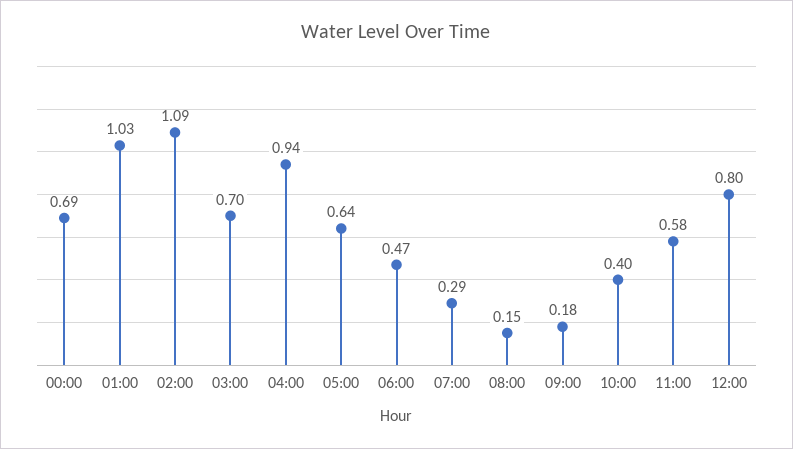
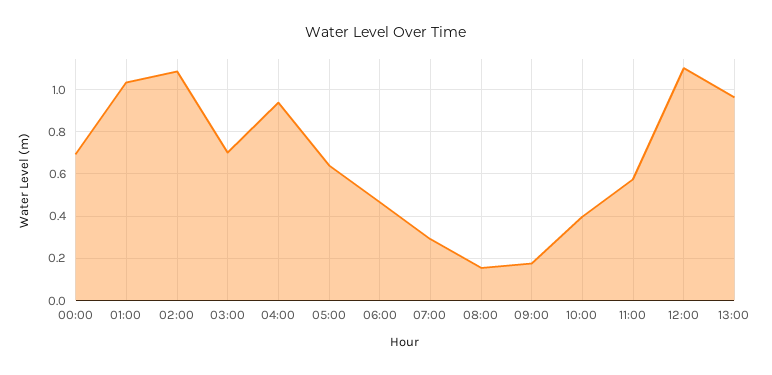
12:00: 0.8 -> 1.1
13:00: none -> 0.95

